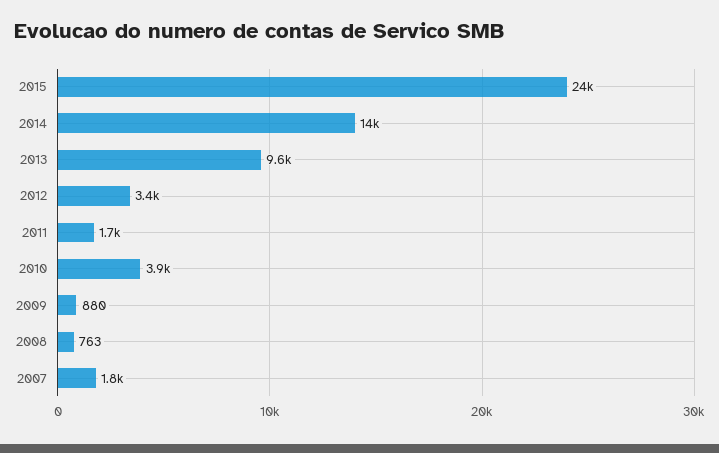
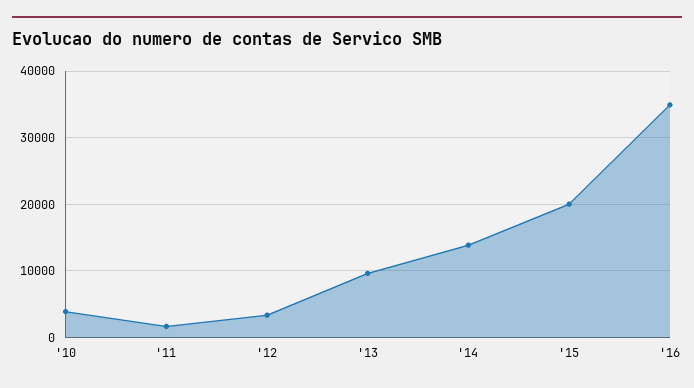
2015: 24000 -> 20000
2009: 880 -> none
2008: 763 -> none
2007: 1800 -> none
'16: none -> 35000

